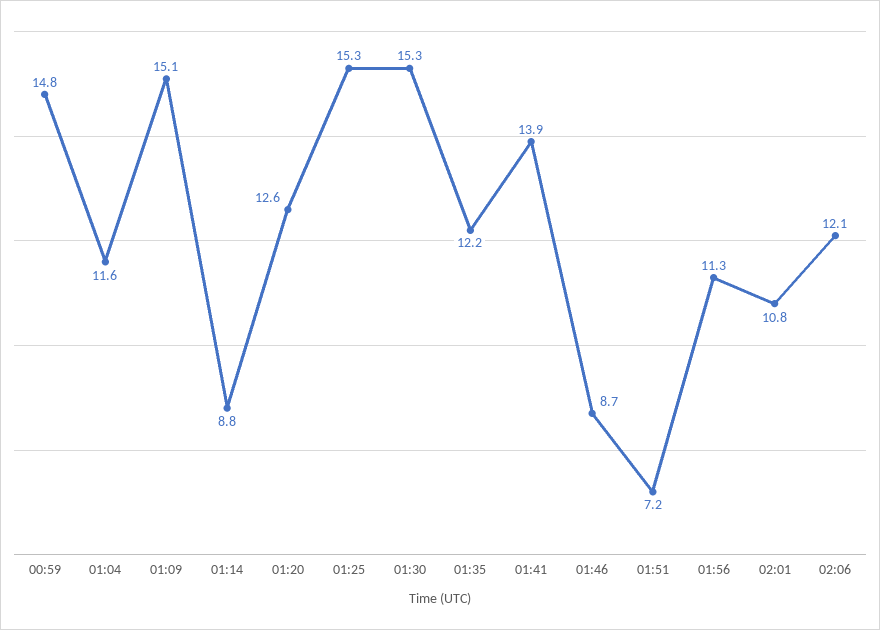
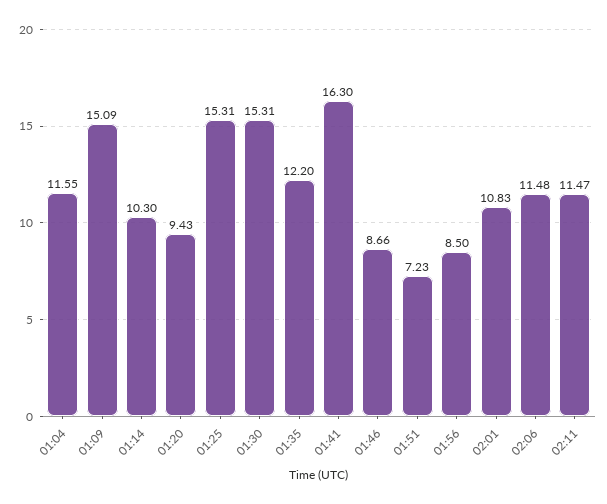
00:59: 14.8 -> none
01:14: 8.8 -> 10.3
01:20: 12.6 -> 9.43
01:41: 13.9 -> 16.3
01:56: 11.3 -> 8.5
02:06: 12.1 -> 11.48
02:11: none -> 11.47

